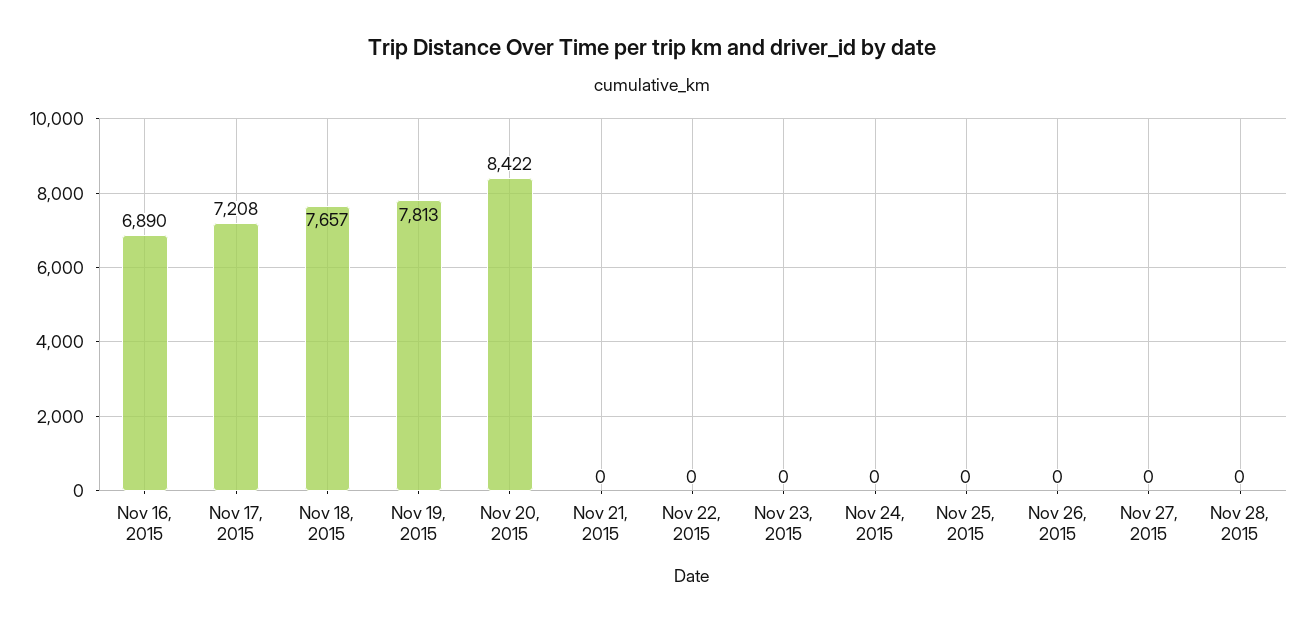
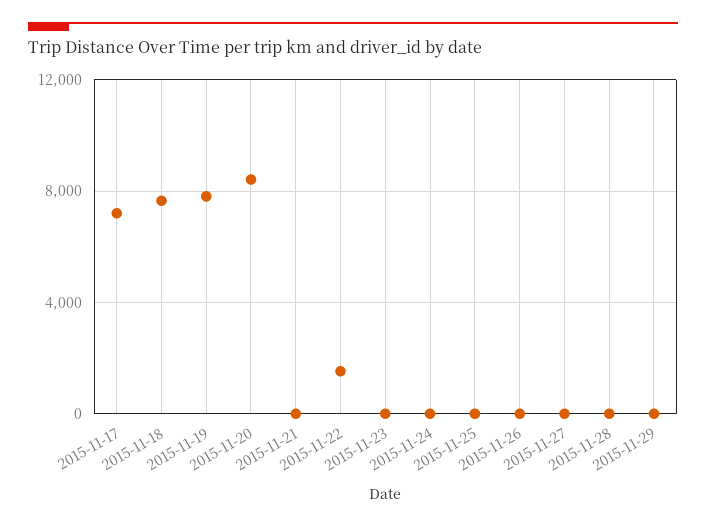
Nov 16, 2015: 6890 -> none
Nov 22, 2015: 0 -> 1500
2015-11-29: none -> 0

